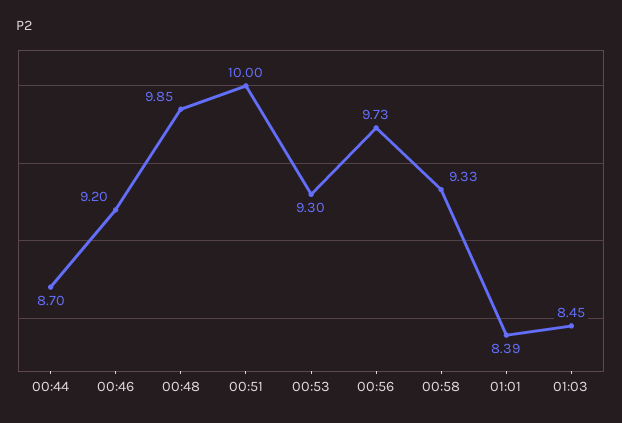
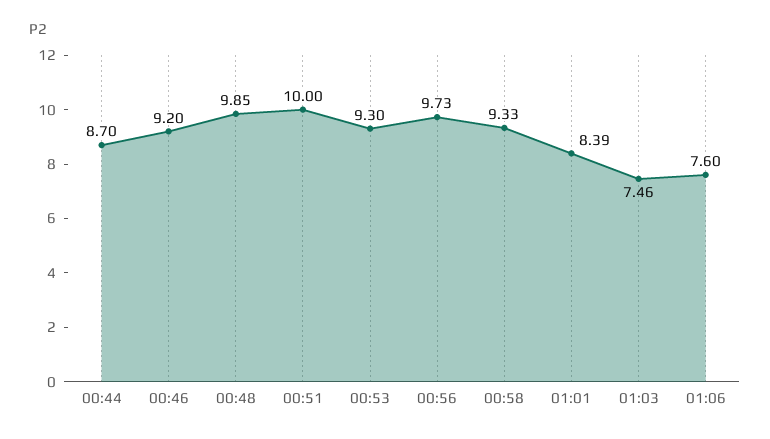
01:03: 8.45 -> 7.46
01:06: none -> 7.6

